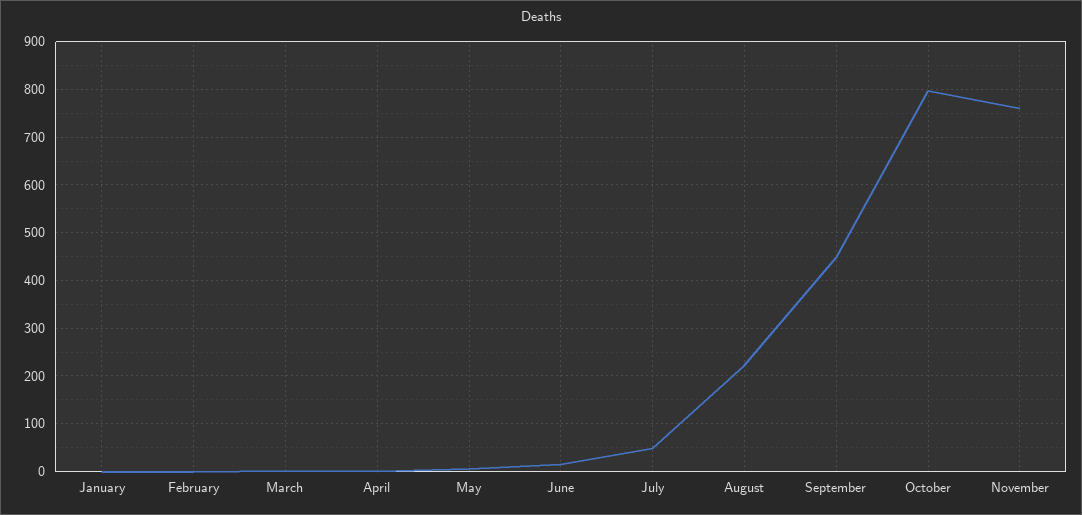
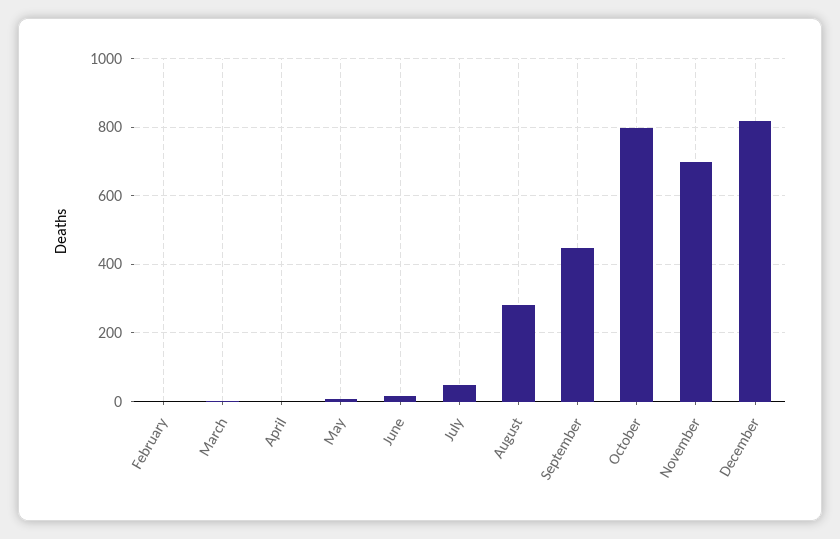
January: 0 -> none
August: 220 -> 280
November: 760 -> 700
December: none -> 820

